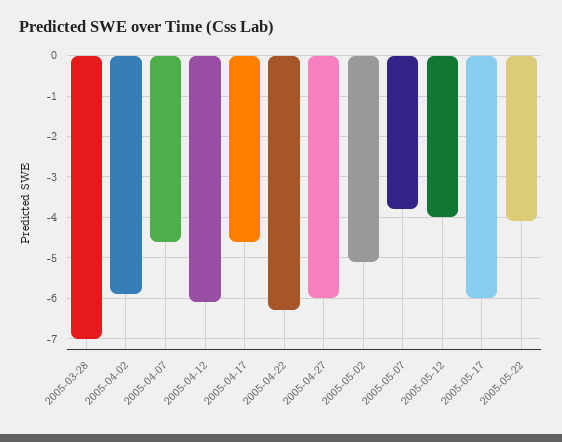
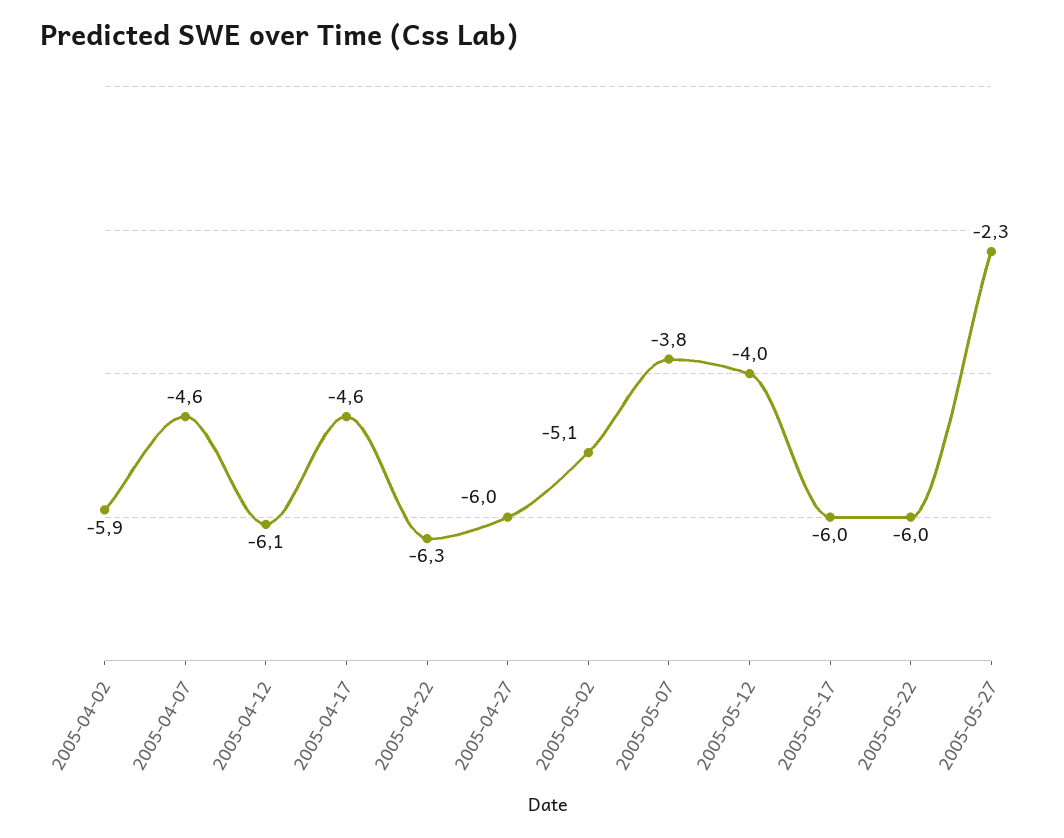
2005-03-28: -7 -> none
2005-05-22: -4 -> -6
2005-05-27: none -> -2.3

